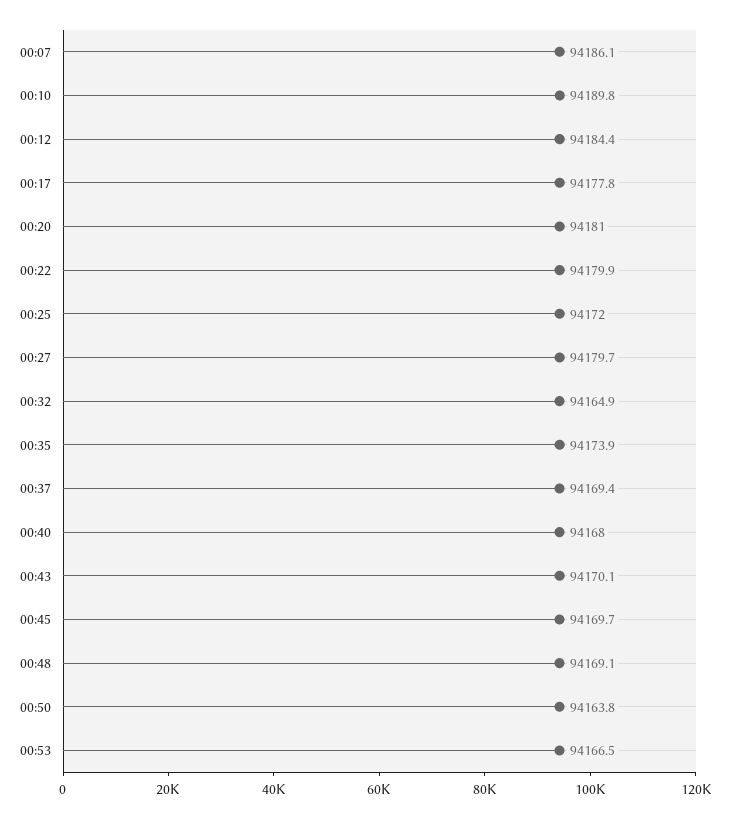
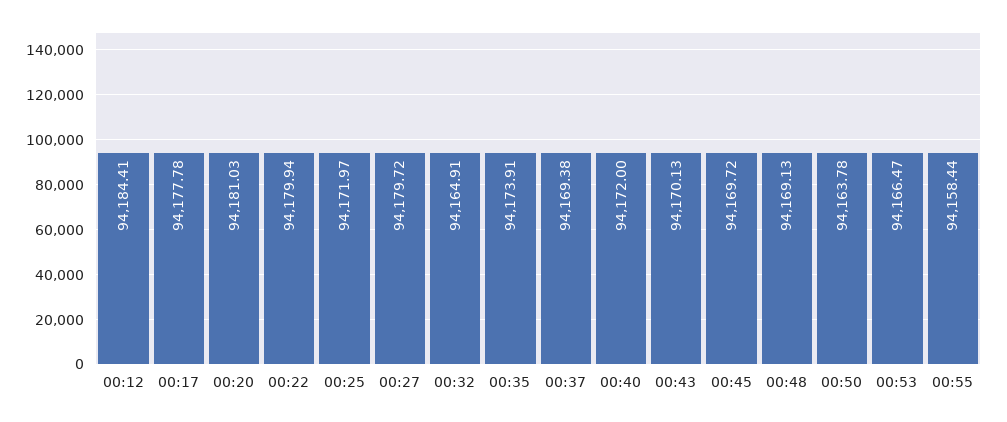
00:07: 94186.1 -> none
00:10: 94189.8 -> none
00:40: 94168 -> 94172
00:55: none -> 94158.44

